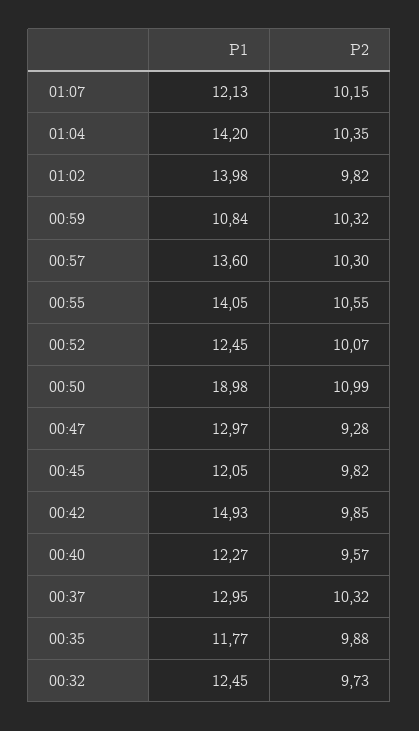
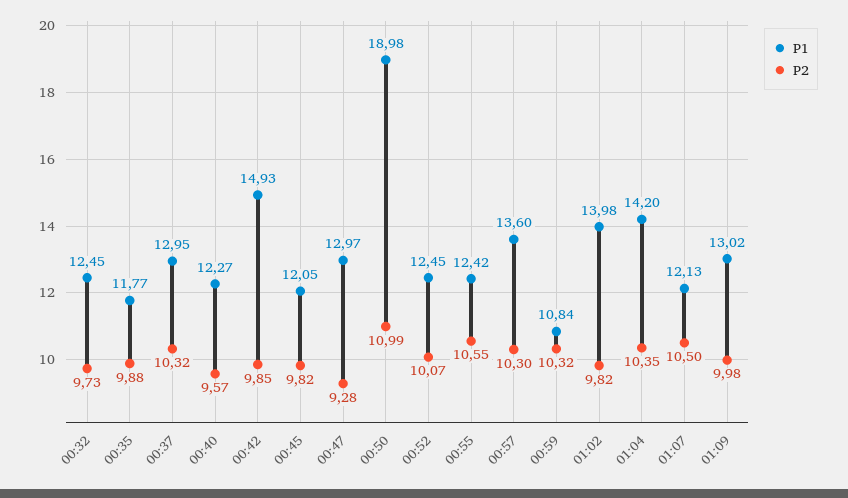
P2, 01:07: 10.15 -> 10.5
P1, 00:55: 14.05 -> 12.42
P1, 01:09: none -> 13.02
P2, 01:09: none -> 9.98

